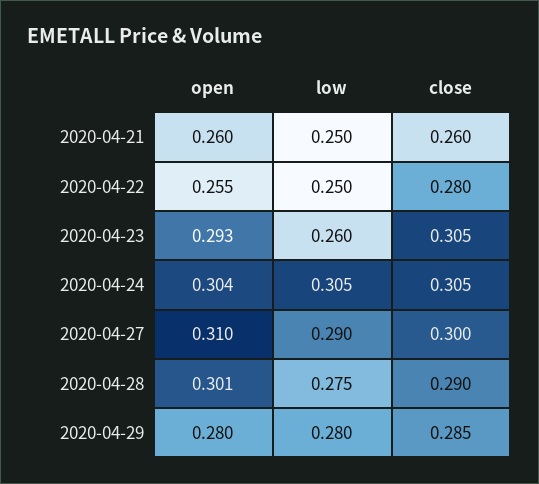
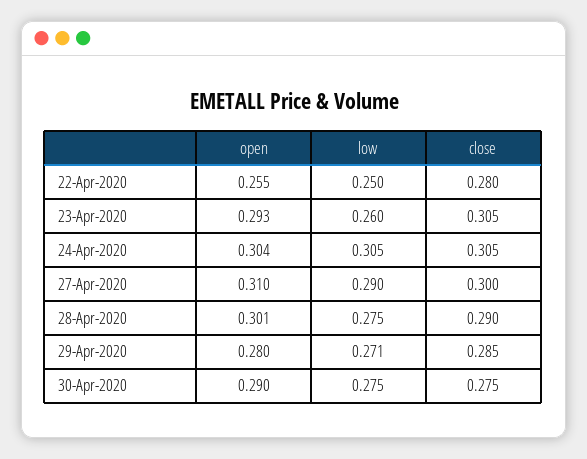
open, 2020-04-21: 0.26 -> none
low, 2020-04-21: 0.25 -> none
close, 2020-04-21: 0.26 -> none
low, 2020-04-29: 0.28 -> 0.271
open, 30-Apr-2020: none -> 0.29
low, 30-Apr-2020: none -> 0.275
close, 30-Apr-2020: none -> 0.275

